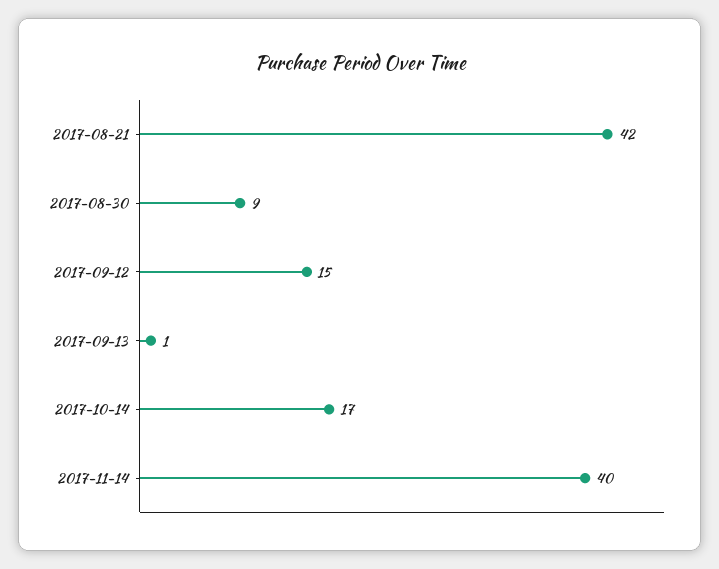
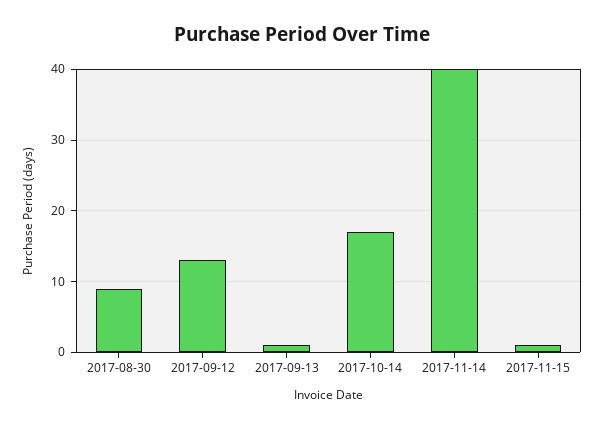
2017-08-21: 42 -> none
2017-09-12: 15 -> 13
2017-11-15: none -> 1

